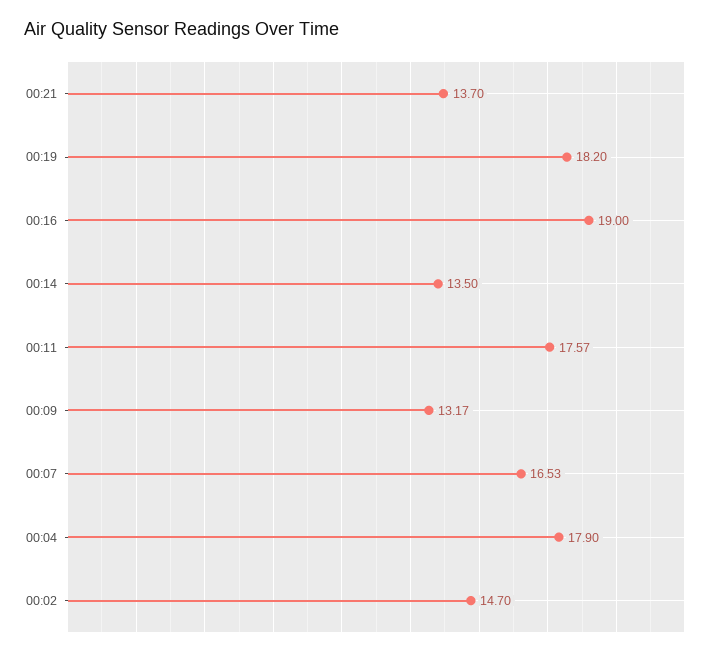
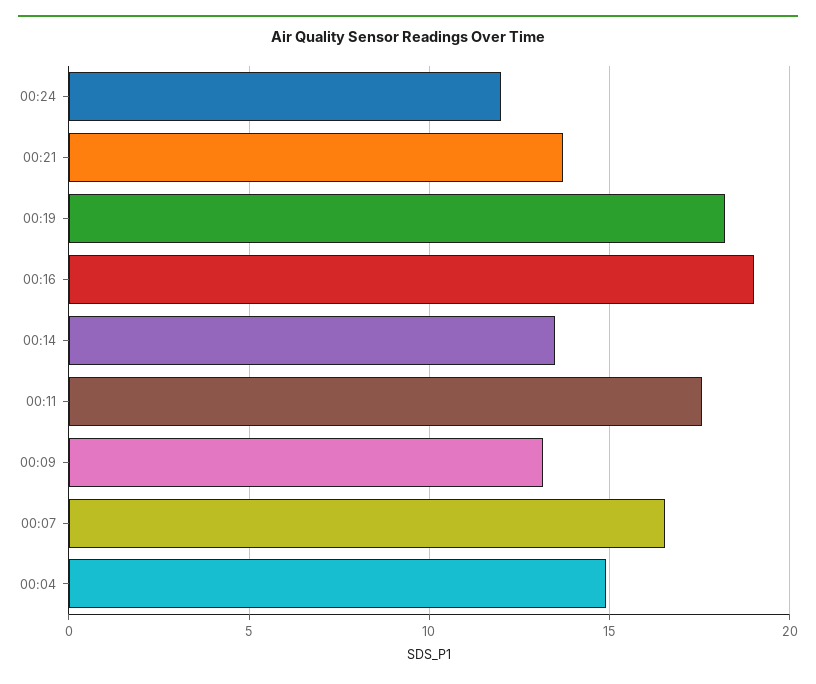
00:04: 17.9 -> 15
00:02: 14.7 -> none
00:24: none -> 12

